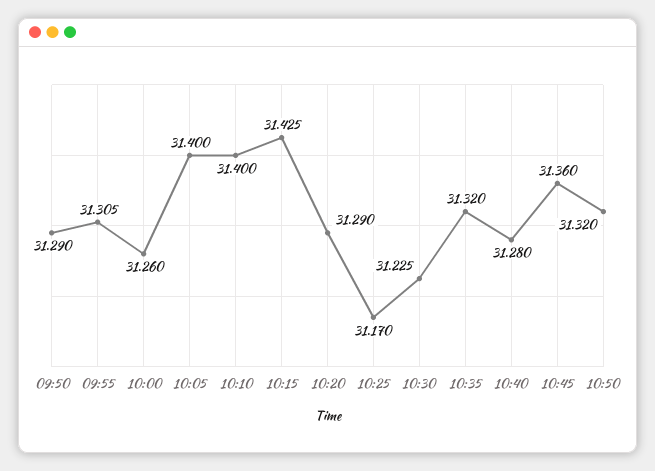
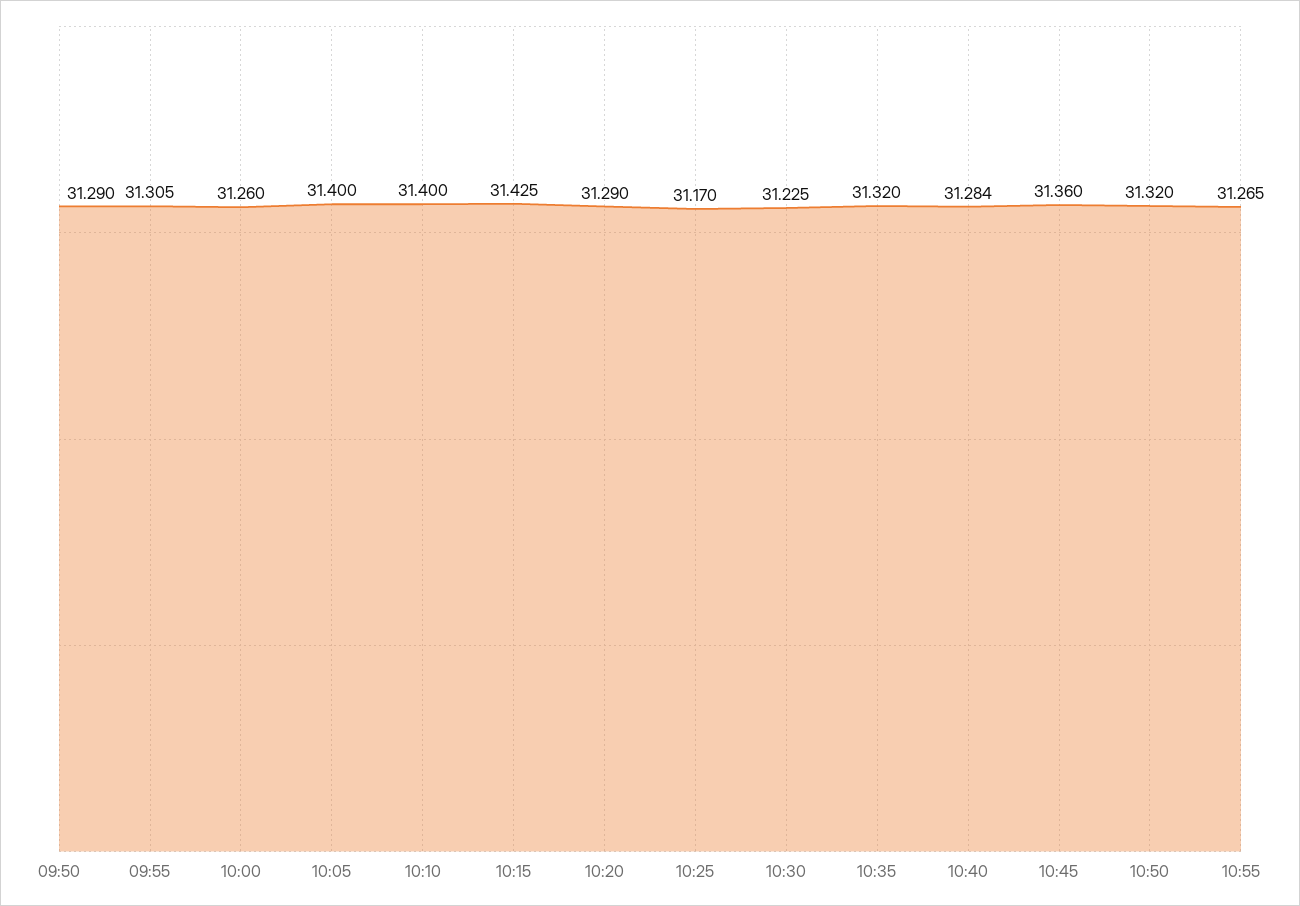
10:40: 31.28 -> 31.284
10:55: none -> 31.265

